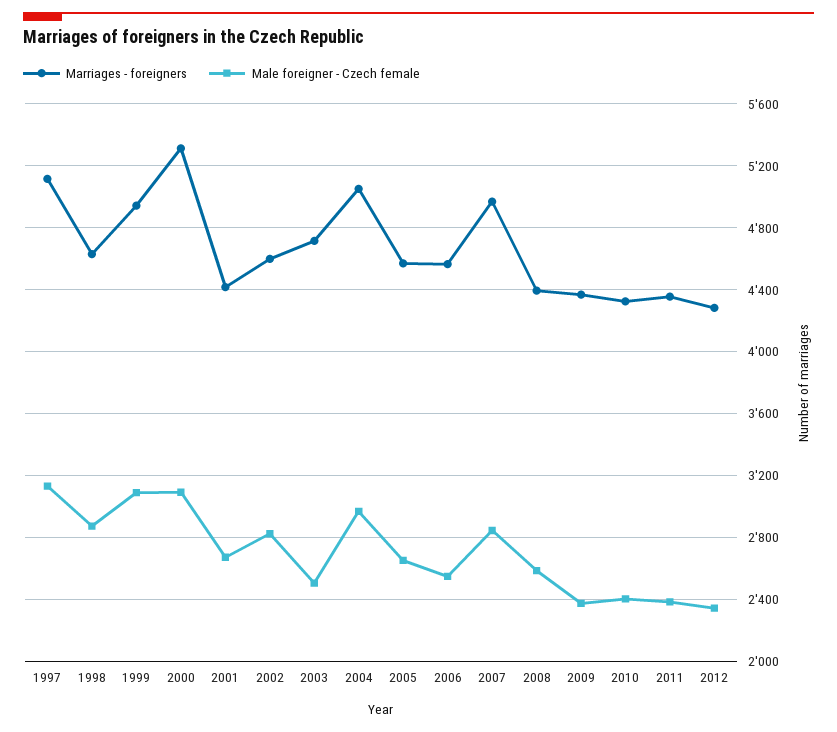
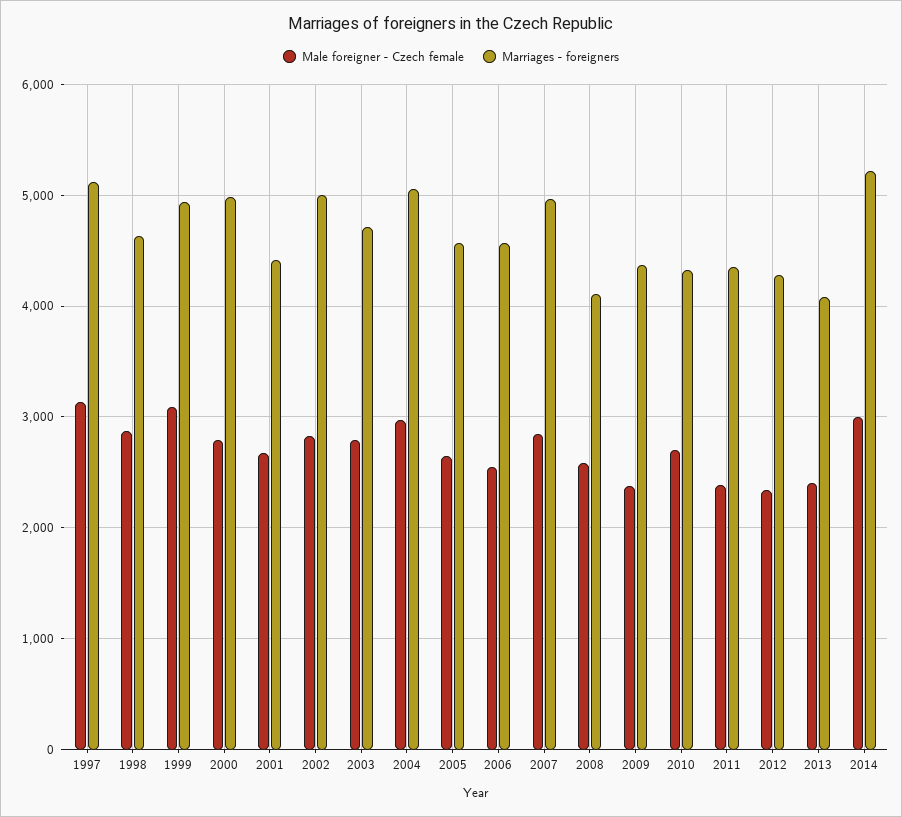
Marriages - foreigners, 2000: 5300 -> 5000
Male foreigner - Czech female, 2000: 3100 -> 2800
Marriages - foreigners, 2002: 4600 -> 5000
Male foreigner - Czech female, 2003: 2500 -> 2800
Marriages - foreigners, 2008: 4400 -> 4100
Male foreigner - Czech female, 2010: 2400 -> 2700
Male foreigner - Czech female, 2013: none -> 2400
Marriages - foreigners, 2013: none -> 4100
Male foreigner - Czech female, 2014: none -> 3000
Marriages - foreigners, 2014: none -> 5200

